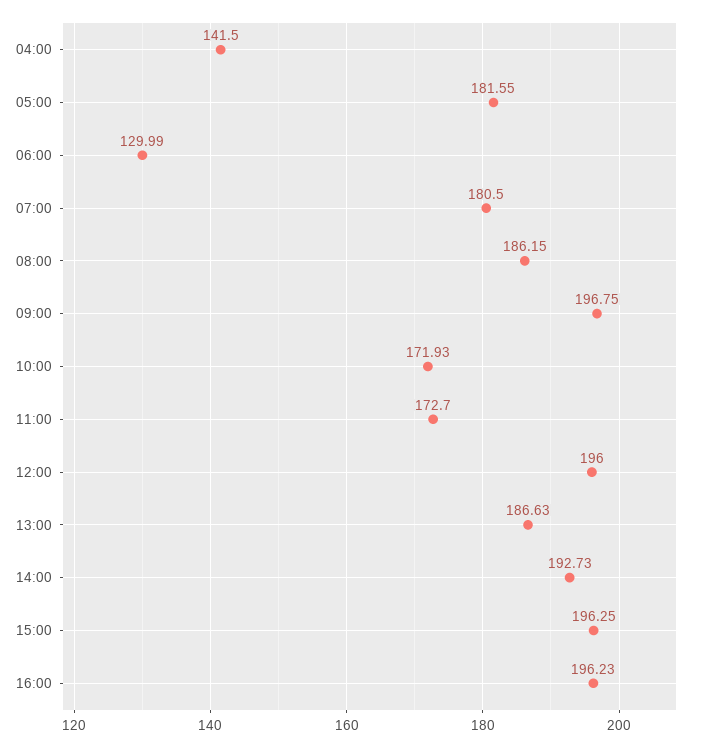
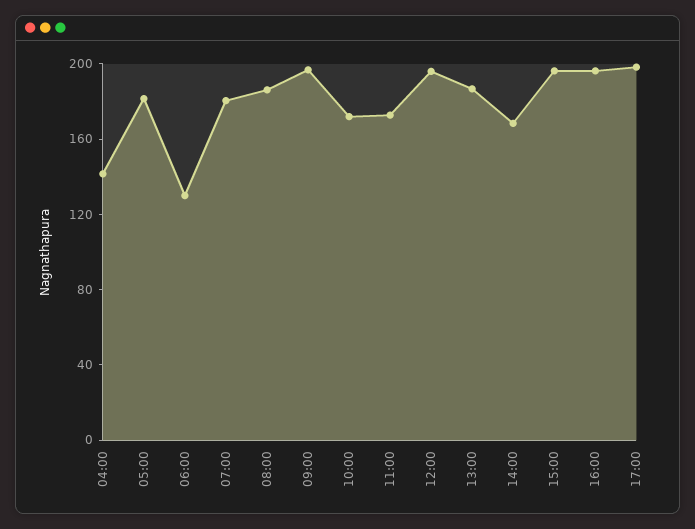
14:00: 192.73 -> 170
17:00: none -> 200

